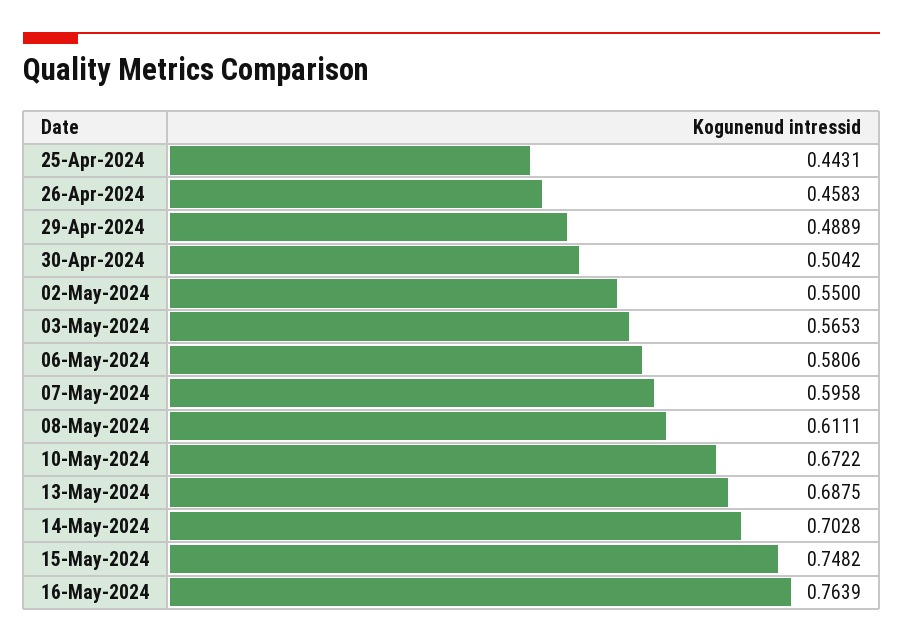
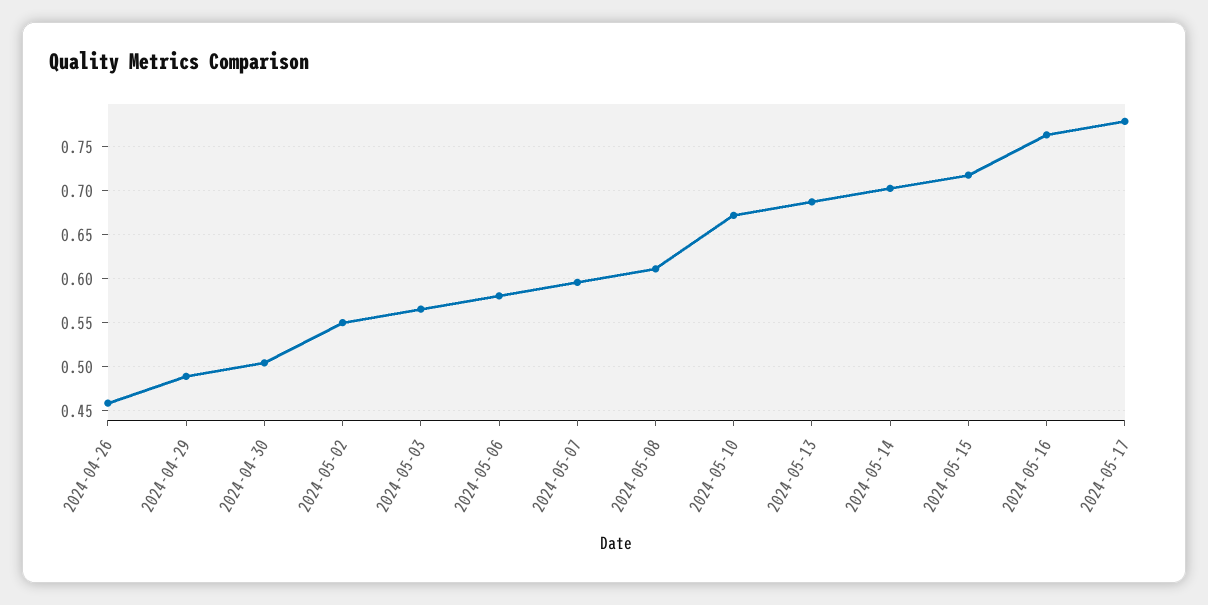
25-Apr-2024: 0.4431 -> none
15-May-2024: 0.7482 -> 0.72
2024-05-17: none -> 0.78

